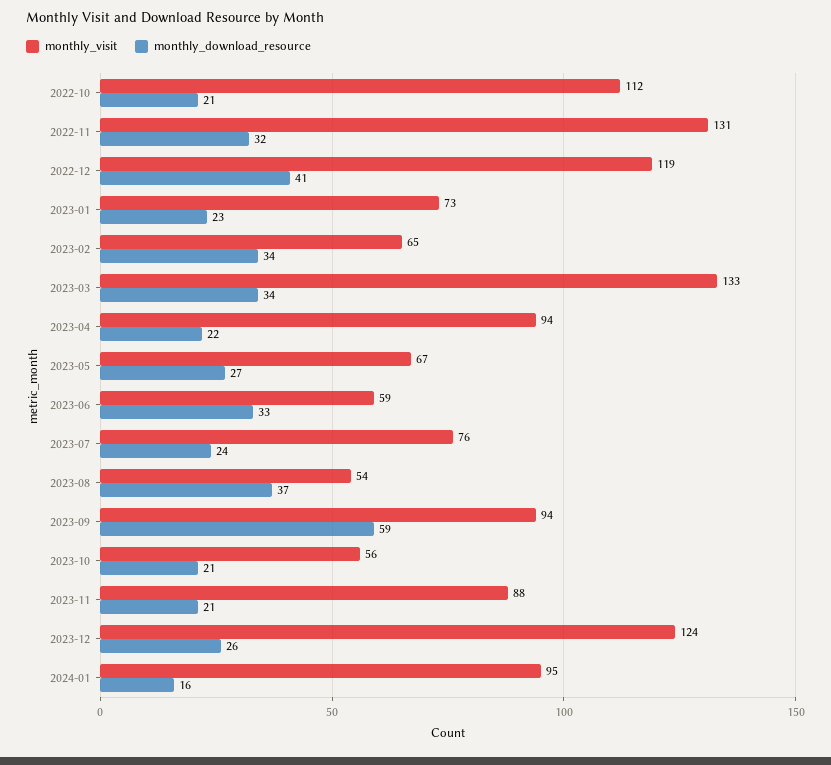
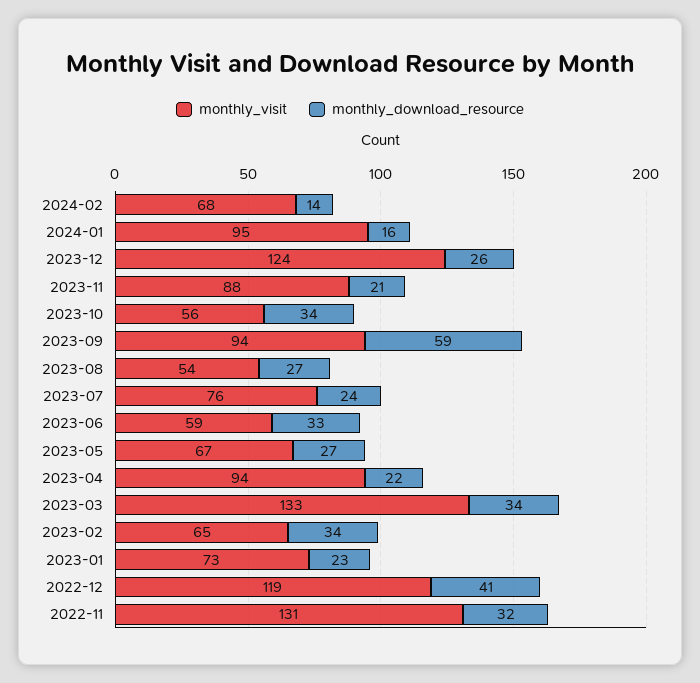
monthly_visit, 2022-10: 112 -> none
monthly_download_resource, 2022-10: 21 -> none
monthly_download_resource, 2023-08: 37 -> 27
monthly_download_resource, 2023-10: 21 -> 34
monthly_visit, 2024-02: none -> 68
monthly_download_resource, 2024-02: none -> 14

